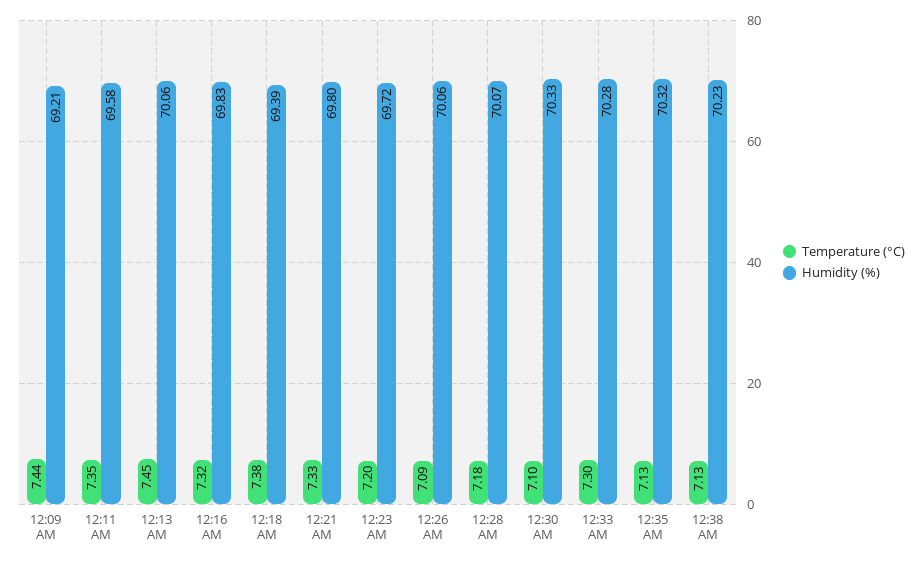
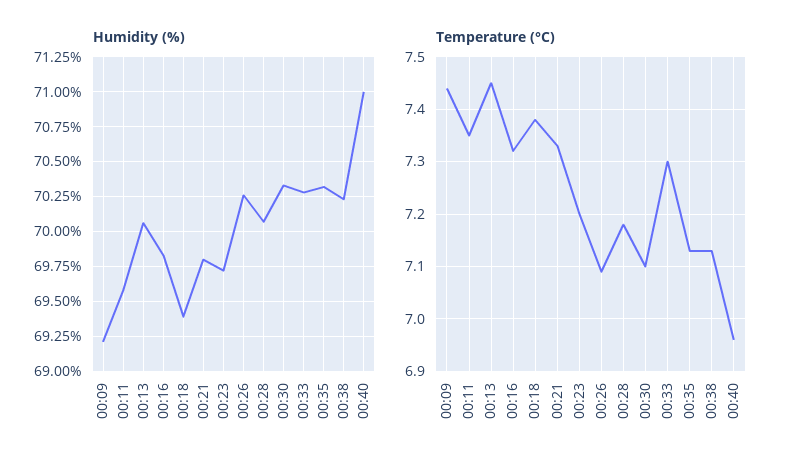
Humidity (%), 12:26 AM: 70.06 -> 70.25
Humidity (%), 00:40: none -> 71
Temperature (°C), 00:40: none -> 6.95

